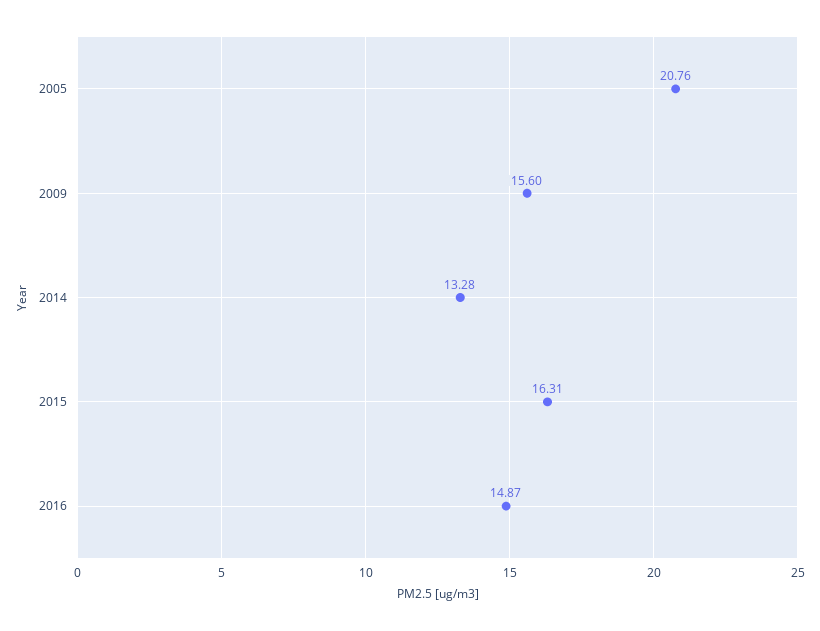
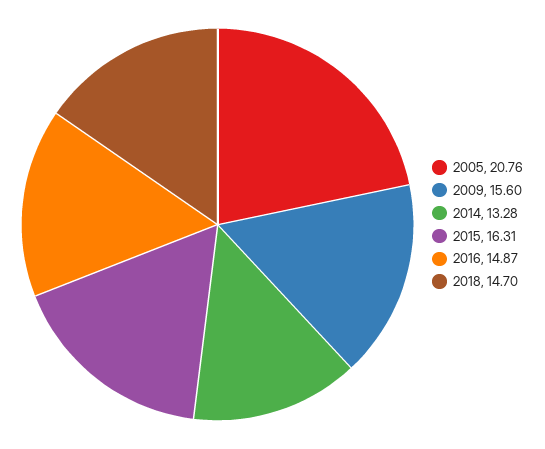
2018: none -> 14.7

